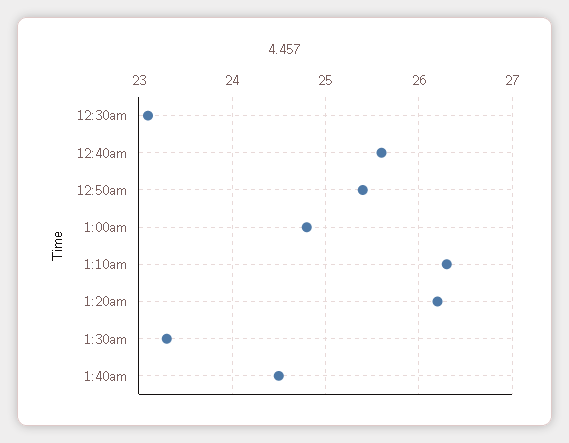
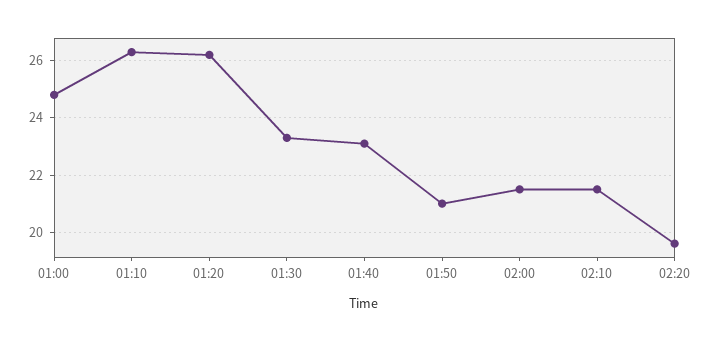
12:30am: 23.1 -> none
12:40am: 25.6 -> none
12:50am: 25.4 -> none
1:40am: 24.5 -> 23
01:50: none -> 21
02:00: none -> 21.5
02:10: none -> 21.5
02:20: none -> 19.5

